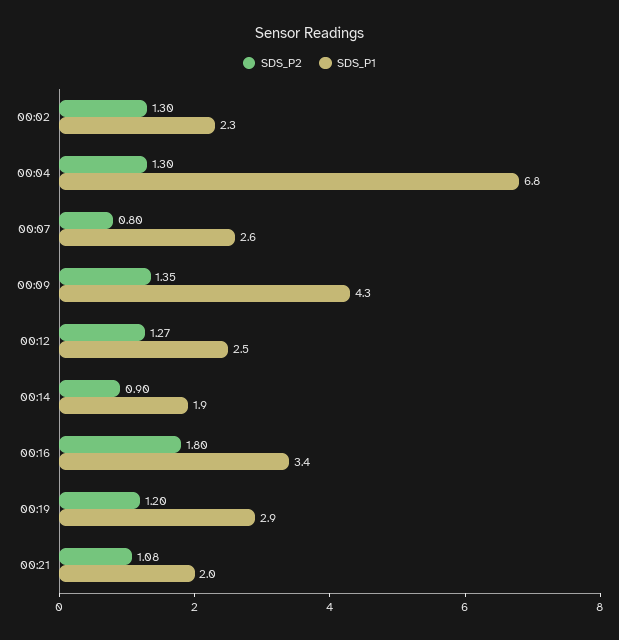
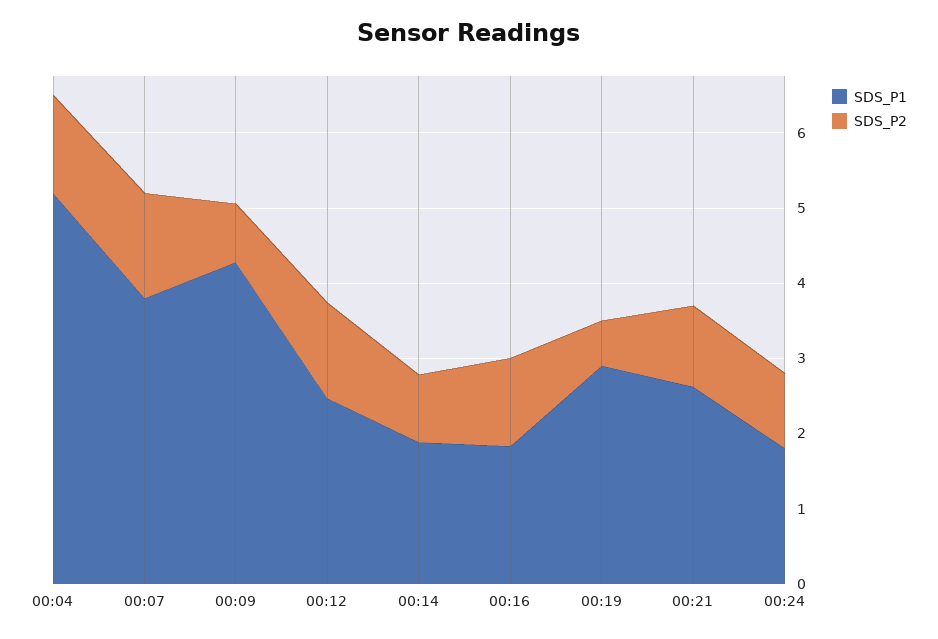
SDS_P2, 00:02: 1.3 -> none
SDS_P1, 00:02: 2.3 -> none
SDS_P1, 00:04: 6.8 -> 5.2
SDS_P2, 00:07: 0.8 -> 1.4
SDS_P1, 00:07: 2.6 -> 3.8
SDS_P2, 00:09: 1.35 -> 0.8
SDS_P2, 00:16: 1.8 -> 1.2
SDS_P1, 00:16: 3.4 -> 1.8
SDS_P2, 00:19: 1.2 -> 0.6
SDS_P1, 00:21: 2 -> 2.6
SDS_P1, 00:24: none -> 1.8
SDS_P2, 00:24: none -> 1

